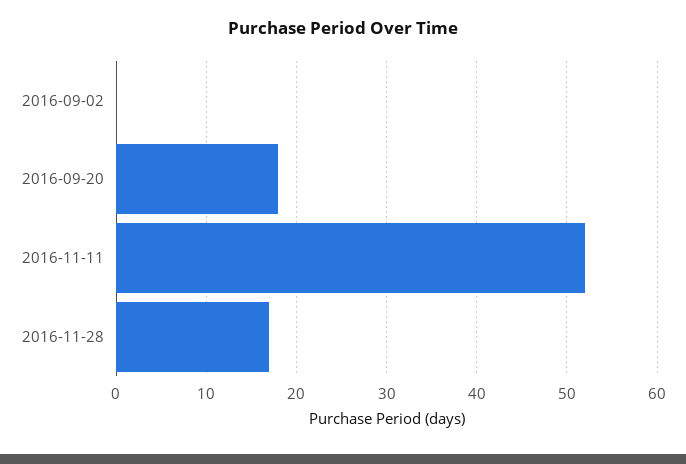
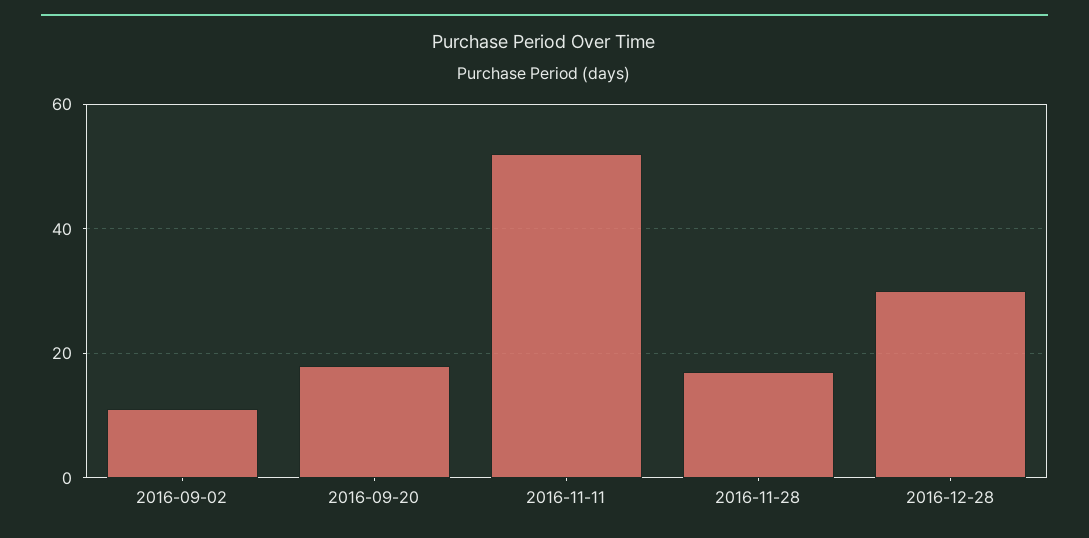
2016-09-02: 0 -> 10
2016-12-28: none -> 30

